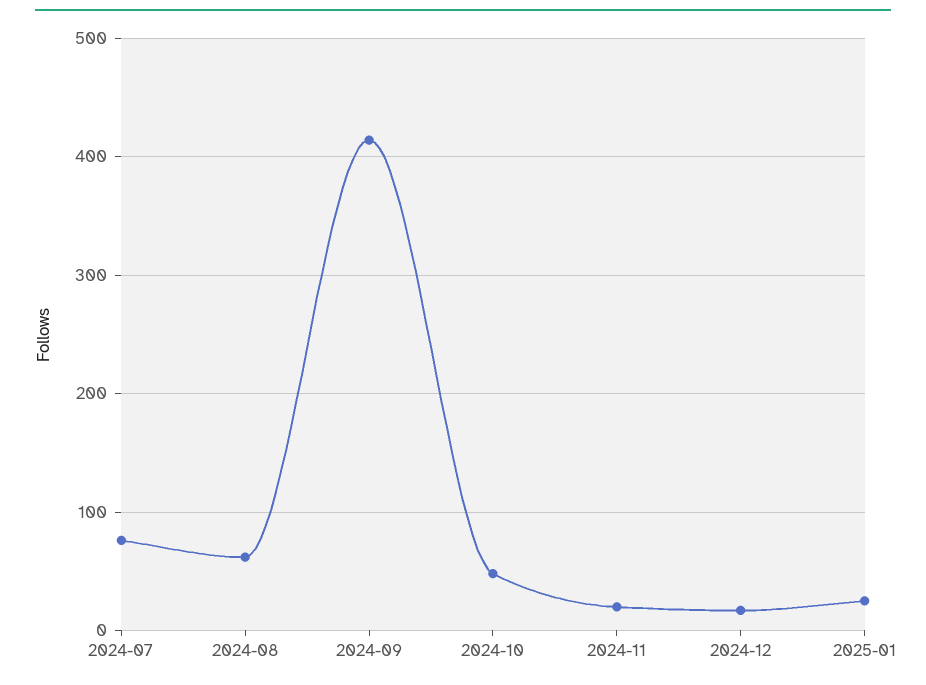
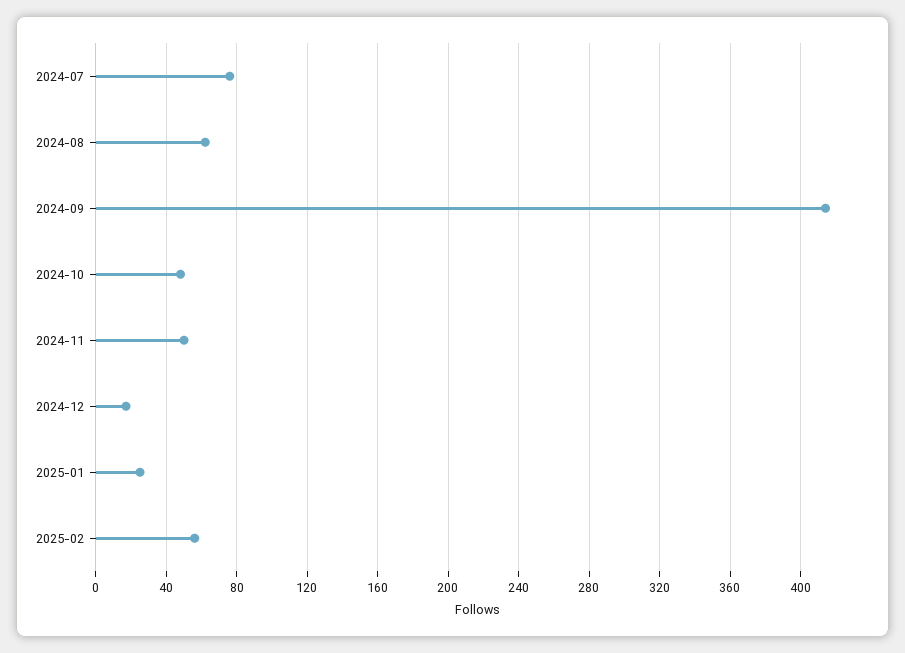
2024-11: 20 -> 50
2025-02: none -> 55

